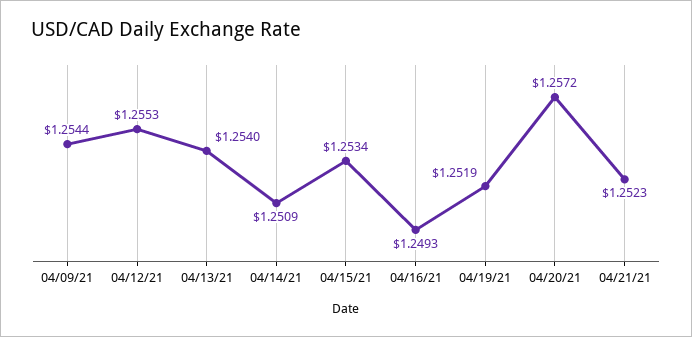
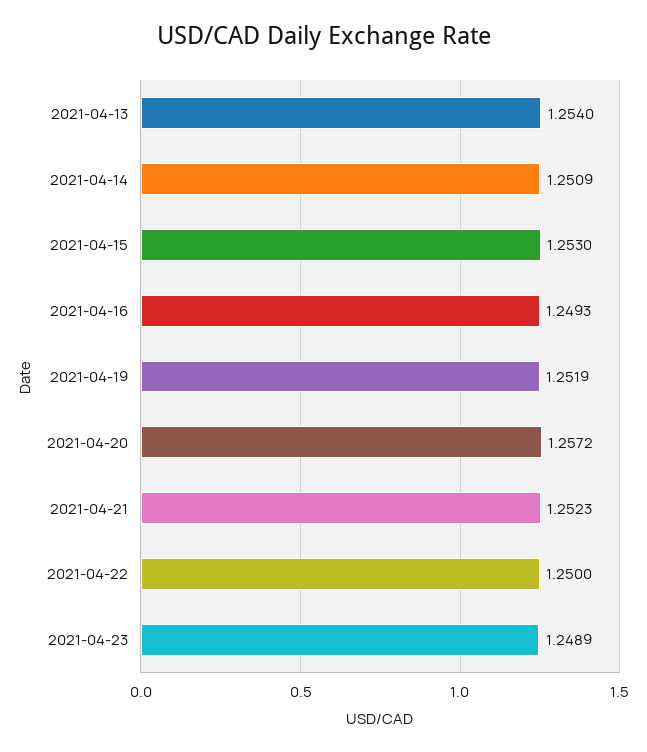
04/09/21: 1.2544 -> none
04/12/21: 1.2553 -> none
04/15/21: 1.2534 -> 1.253
2021-04-22: none -> 1.25
2021-04-23: none -> 1.2489

